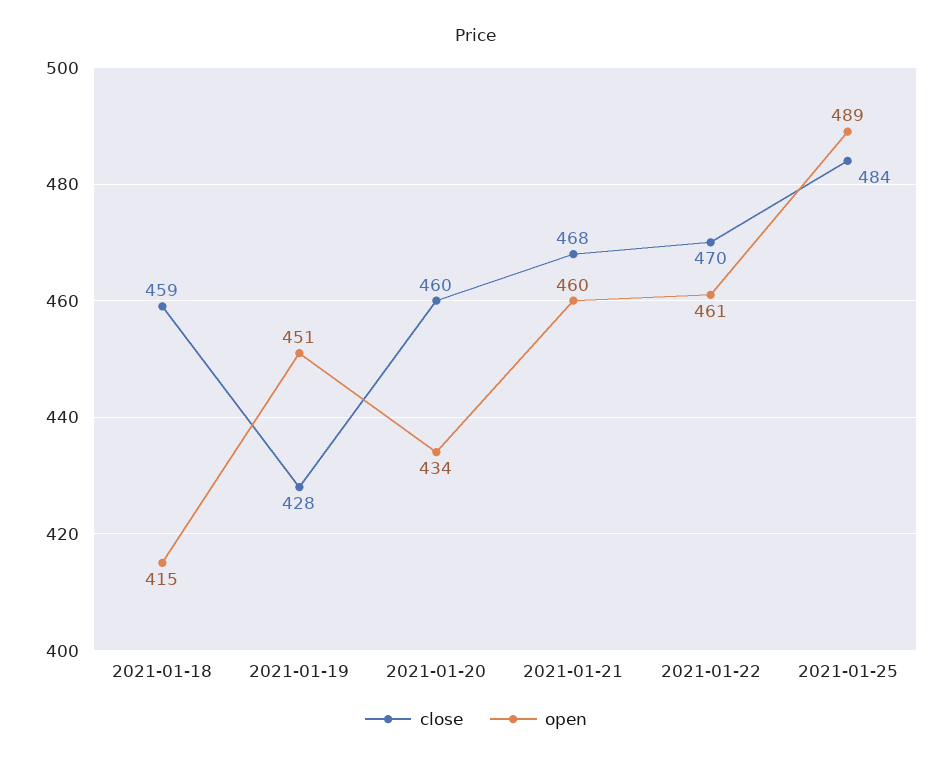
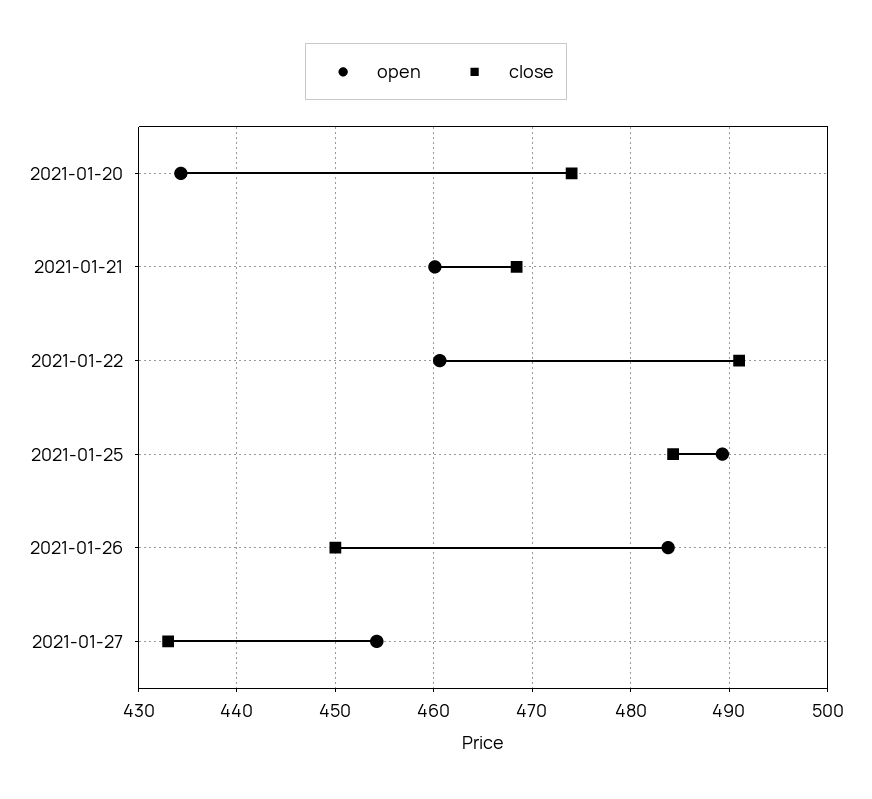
close, 2021-01-18: 459 -> none
open, 2021-01-18: 415 -> none
close, 2021-01-19: 428 -> none
open, 2021-01-19: 451 -> none
close, 2021-01-20: 460 -> 474
close, 2021-01-22: 470 -> 491
open, 2021-01-26: none -> 484
close, 2021-01-26: none -> 450
open, 2021-01-27: none -> 454
close, 2021-01-27: none -> 433

